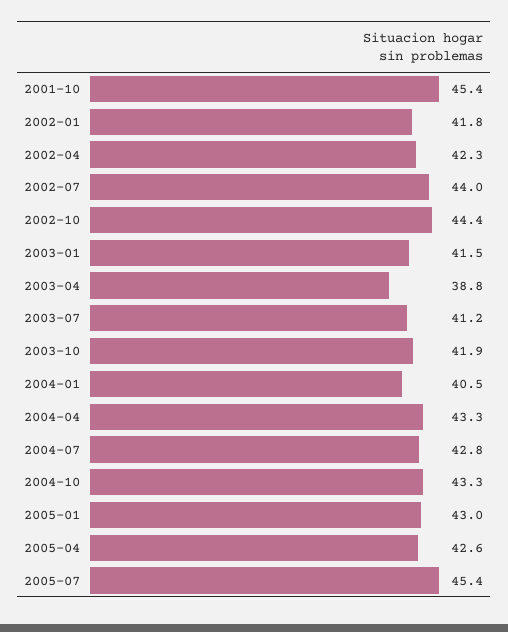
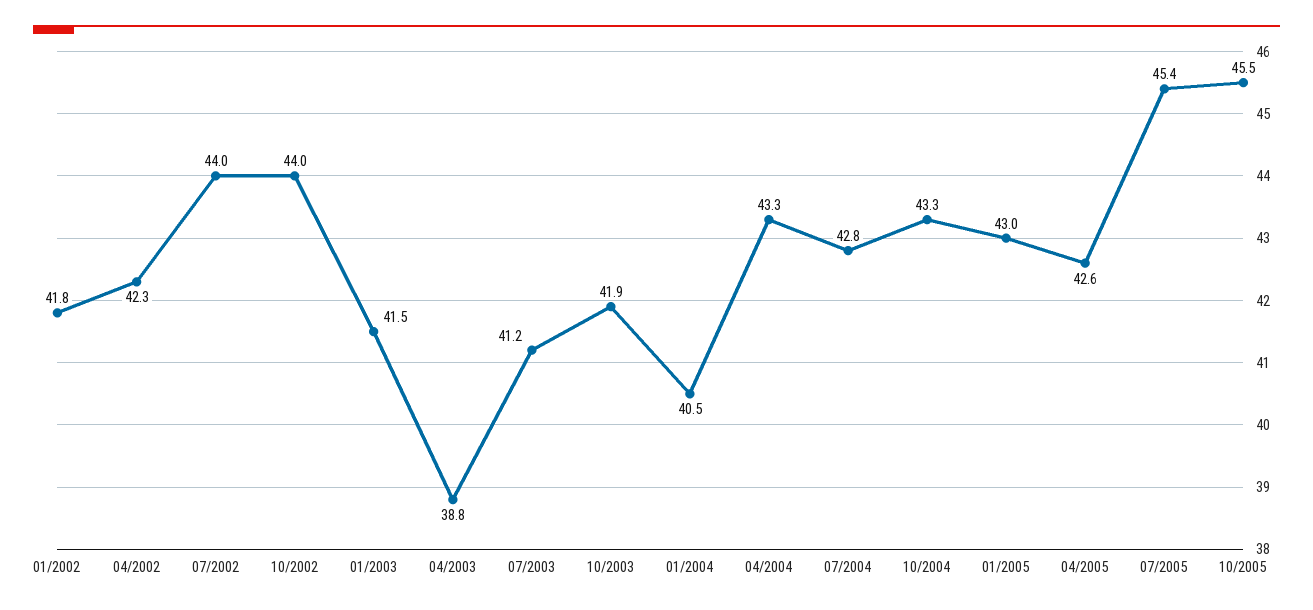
2001-10: 45.4 -> none
2002-10: 44.4 -> 44
10/2005: none -> 45.5

